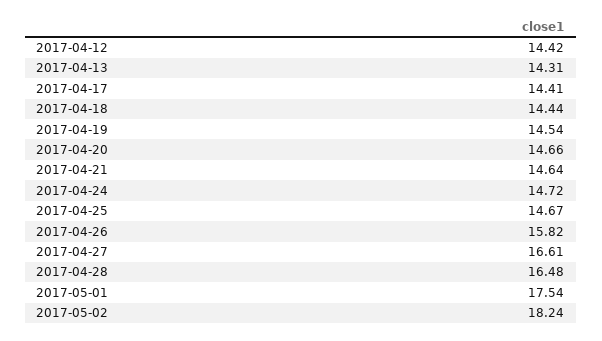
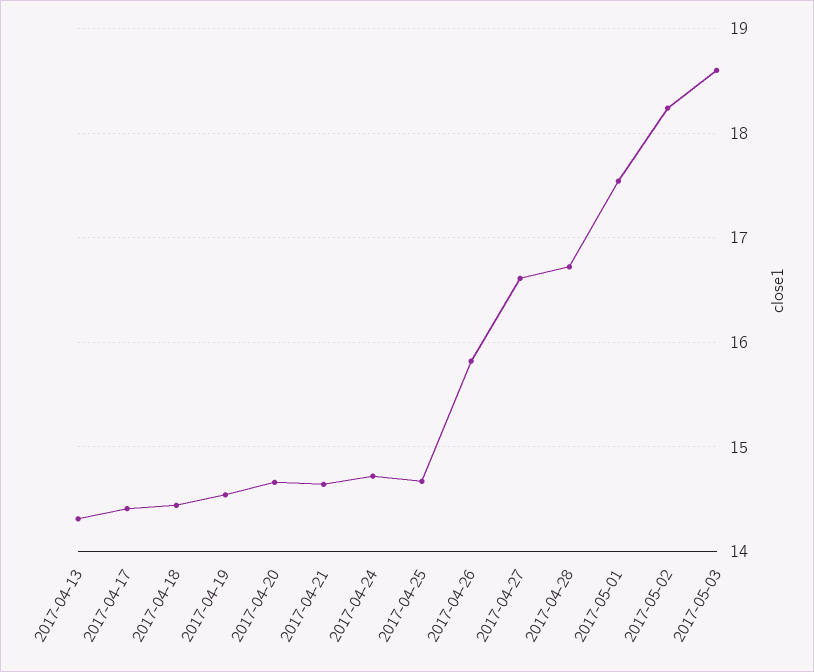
2017-04-12: 14.42 -> none
2017-04-28: 16.48 -> 16.7
2017-05-03: none -> 18.6

